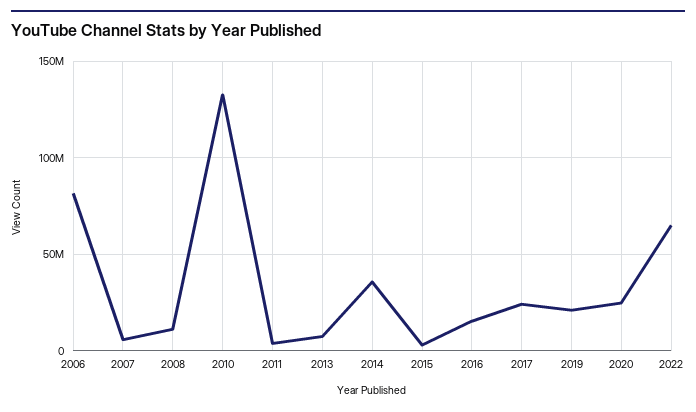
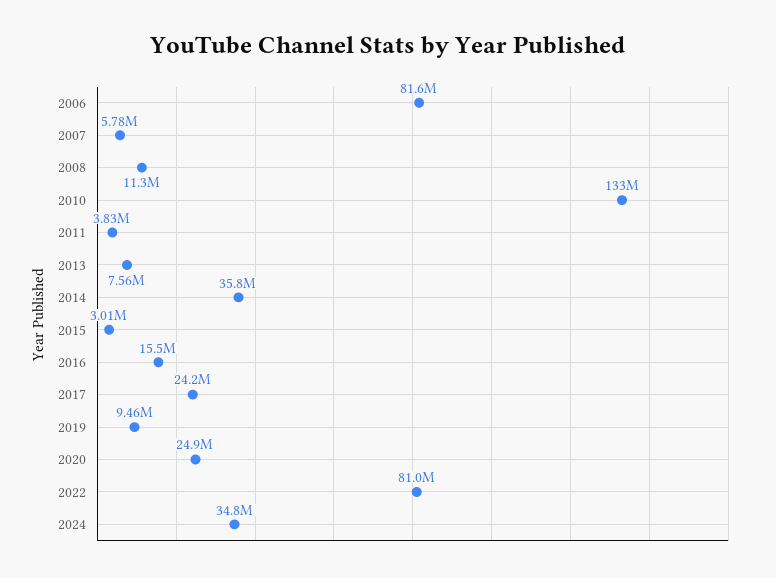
2019: 20000000 -> 9460000
2022: 65000000 -> 81000000
2024: none -> 34800000

